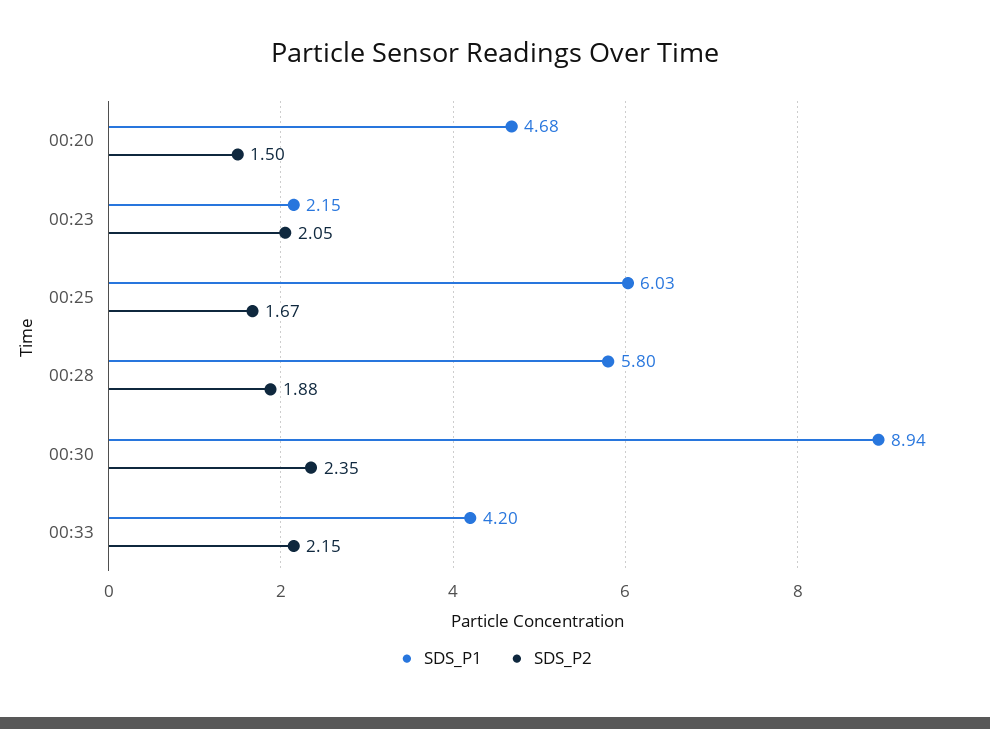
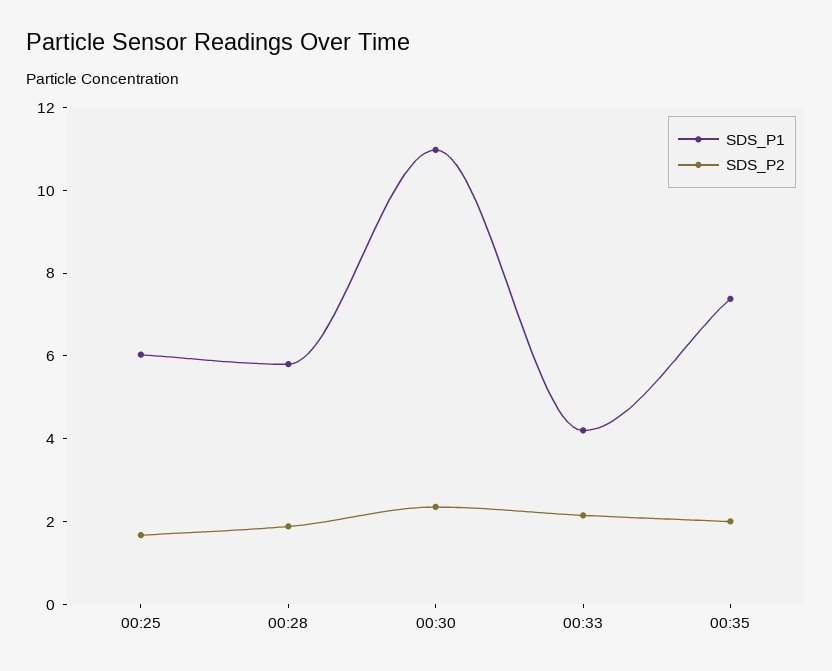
SDS_P1, 00:20: 4.68 -> none
SDS_P2, 00:20: 1.5 -> none
SDS_P1, 00:23: 2.15 -> none
SDS_P2, 00:23: 2.05 -> none
SDS_P1, 00:30: 8.94 -> 11
SDS_P1, 00:35: none -> 7.5
SDS_P2, 00:35: none -> 2

